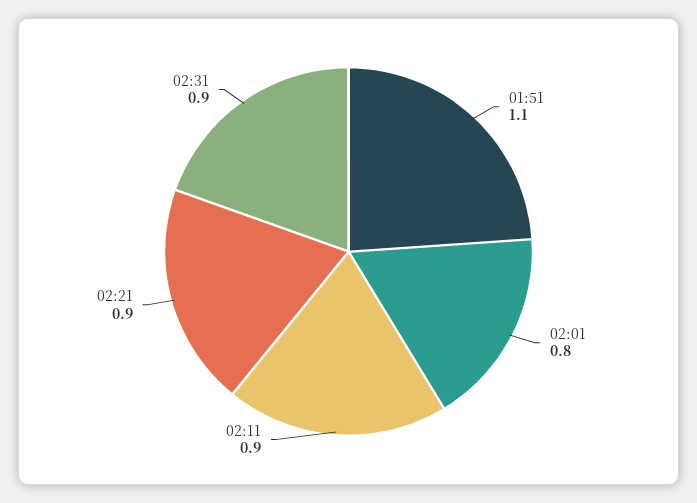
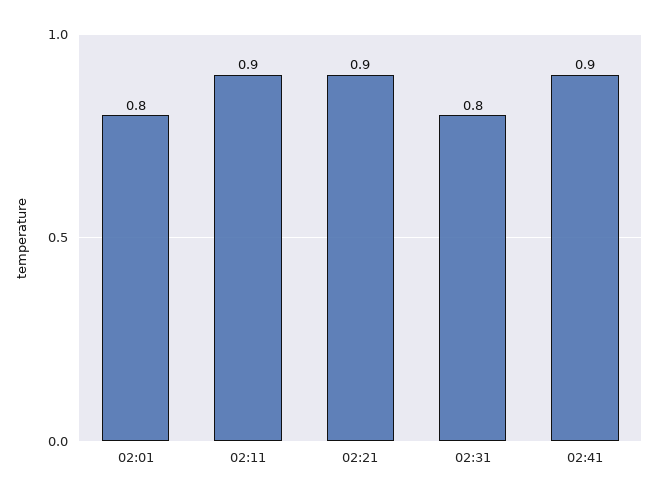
01:51: 1.1 -> none
02:31: 0.9 -> 0.8
02:41: none -> 0.9

